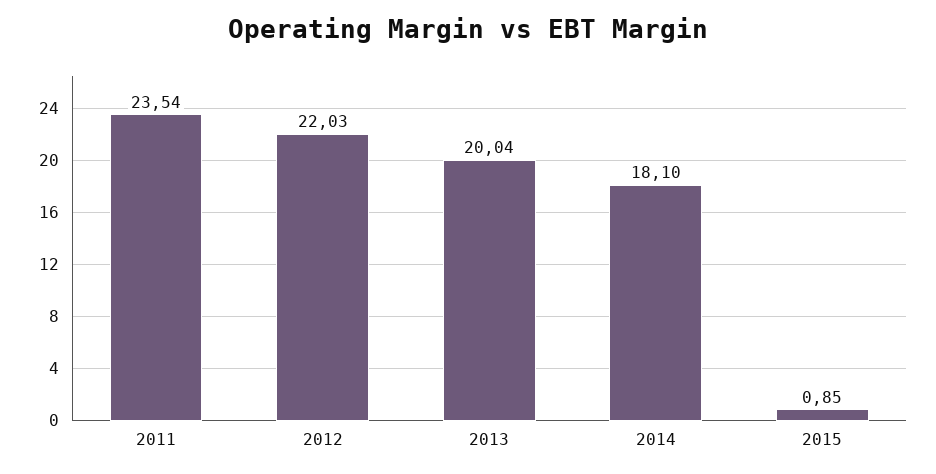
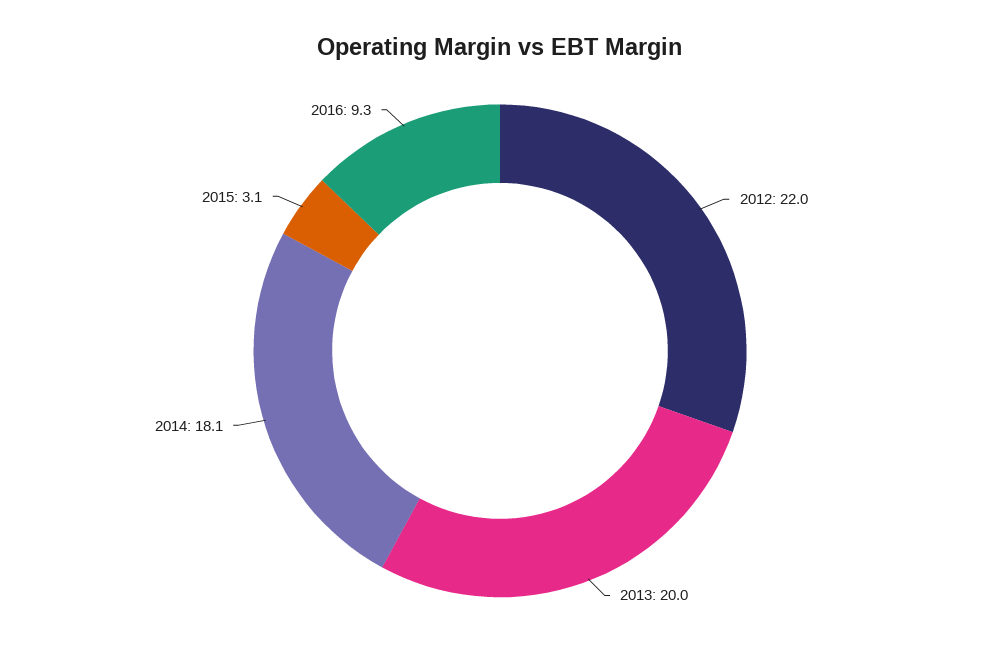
2011: 23.54 -> none
2015: 0.85 -> 3.1
2016: none -> 9.3

